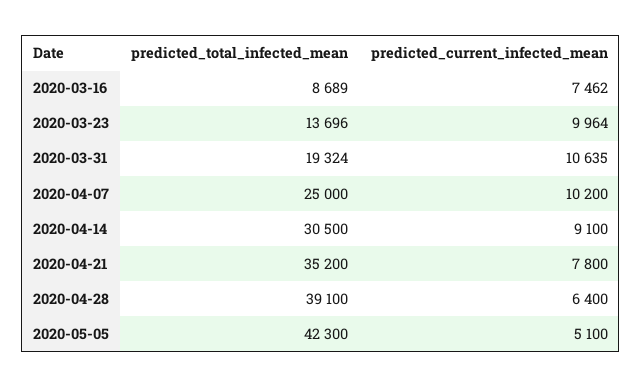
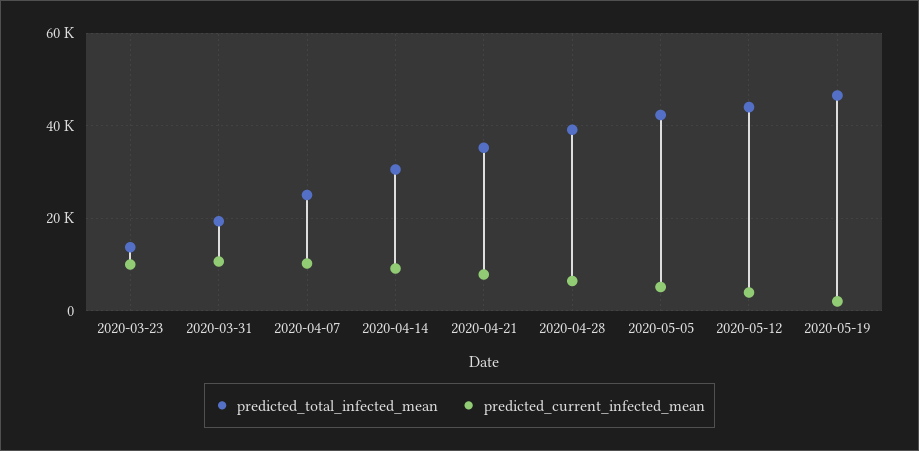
predicted_total_infected_mean, 2020-03-16: 8689 -> none
predicted_current_infected_mean, 2020-03-16: 7462 -> none
predicted_total_infected_mean, 2020-05-12: none -> 44000
predicted_current_infected_mean, 2020-05-12: none -> 4000
predicted_total_infected_mean, 2020-05-19: none -> 46000
predicted_current_infected_mean, 2020-05-19: none -> 2000

